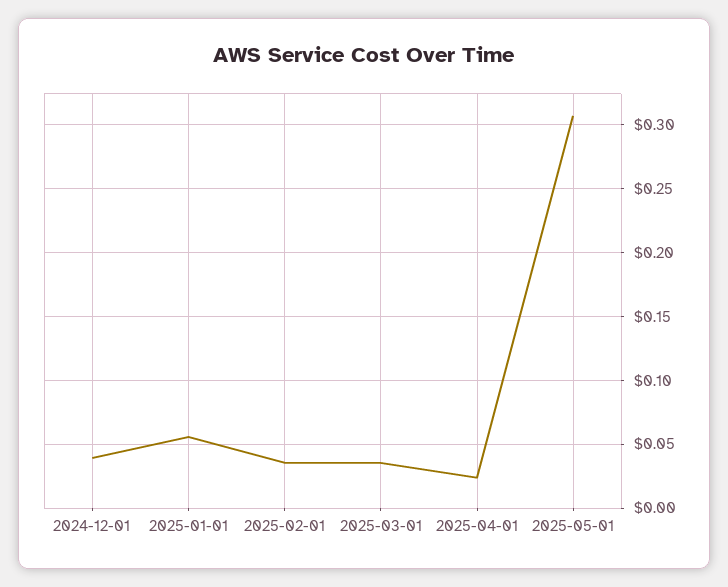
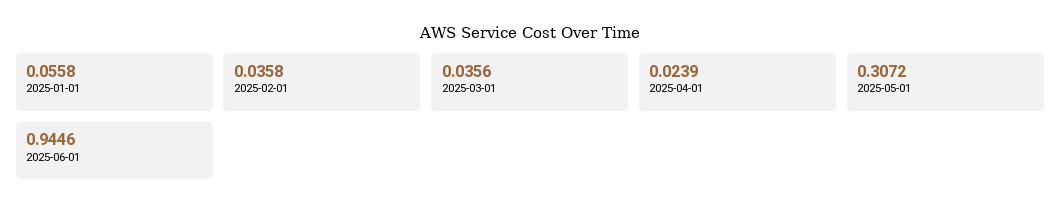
2024-12-01: 0.04 -> none
2025-06-01: none -> 0.9446

